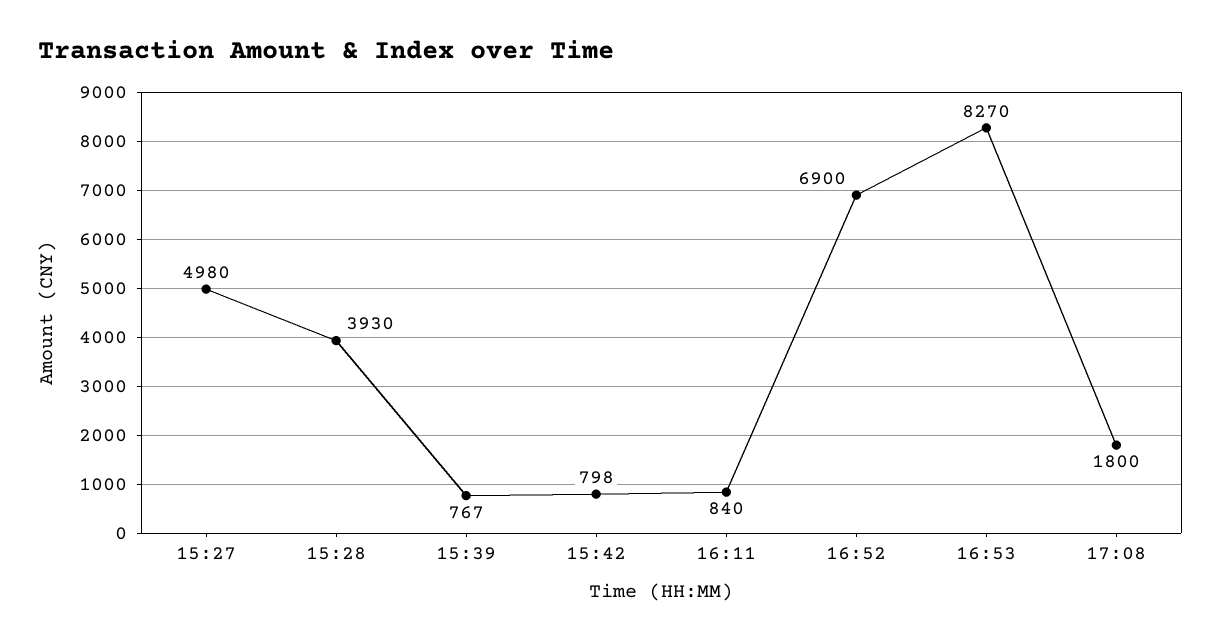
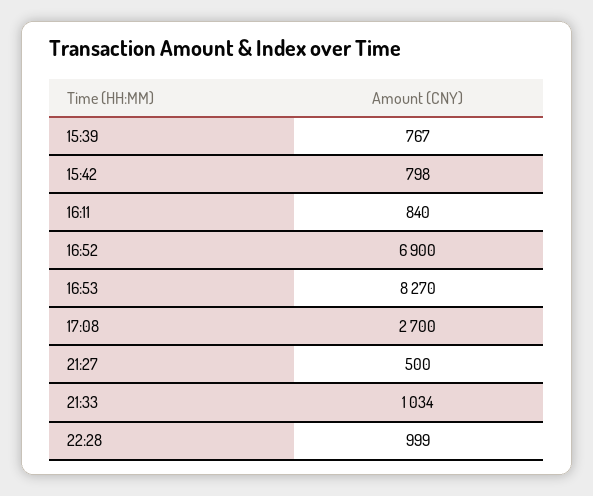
15:27: 4980 -> none
15:28: 3930 -> none
17:08: 1800 -> 2700
21:27: none -> 500
21:33: none -> 1034
22:28: none -> 999

